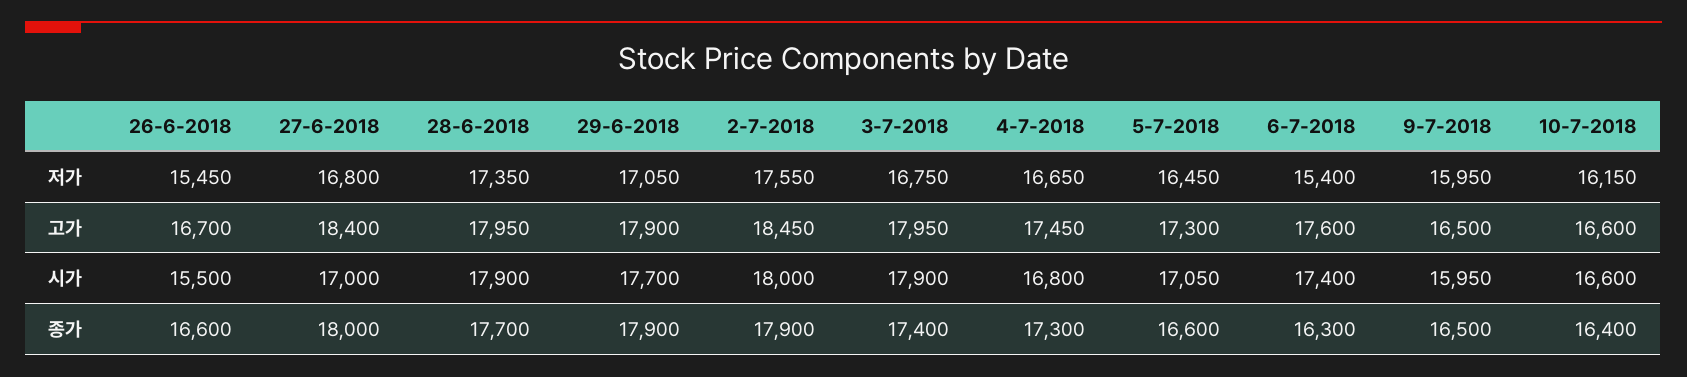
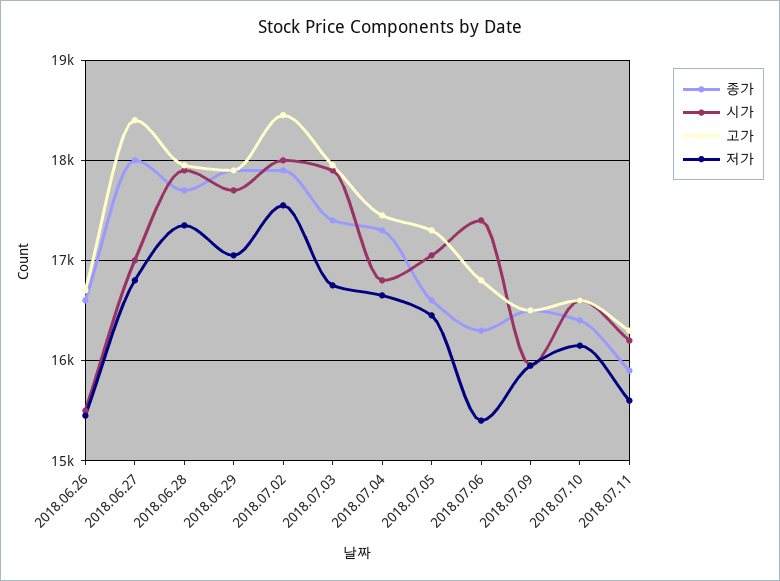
고가, 6-7-2018: 17600 -> 16800
종가, 2018.07.11: none -> 15900
시가, 2018.07.11: none -> 16200
고가, 2018.07.11: none -> 16300
저가, 2018.07.11: none -> 15600

